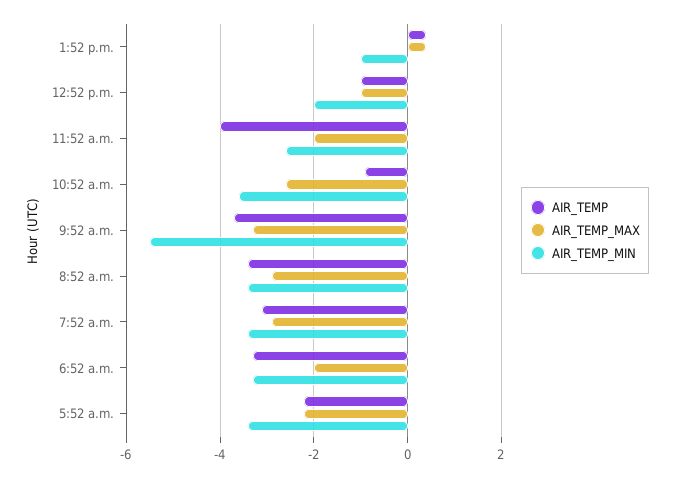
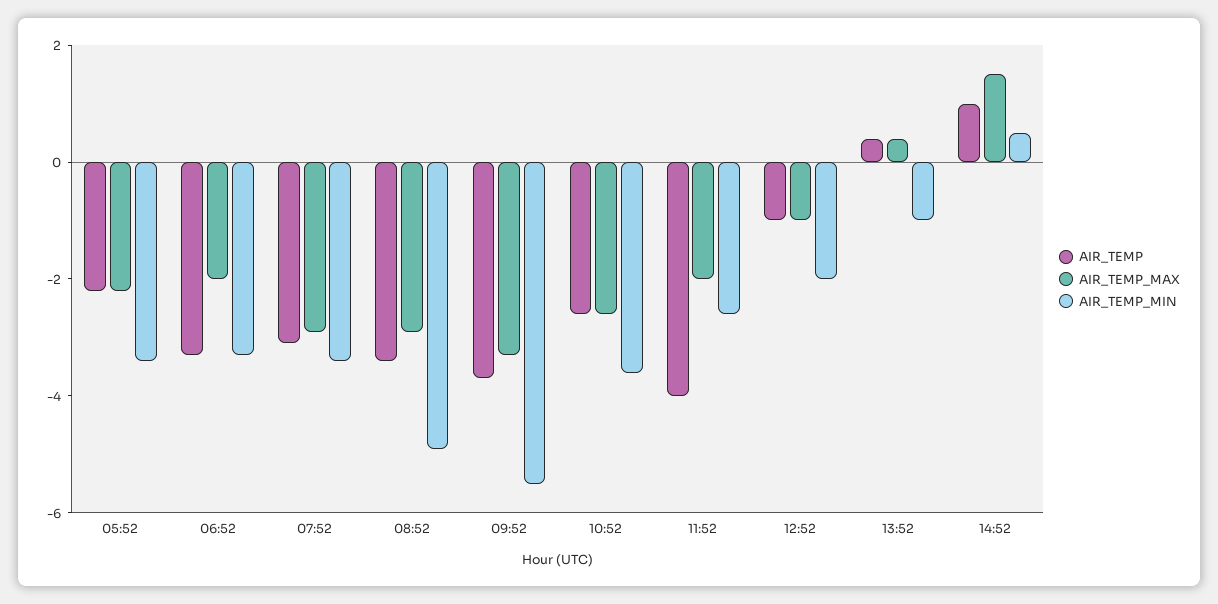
AIR_TEMP, 10:52 a.m.: -1 -> -2.5
AIR_TEMP_MIN, 8:52 a.m.: -3.5 -> -5
AIR_TEMP, 14:52: none -> 1
AIR_TEMP_MAX, 14:52: none -> 1.5
AIR_TEMP_MIN, 14:52: none -> 0.5

